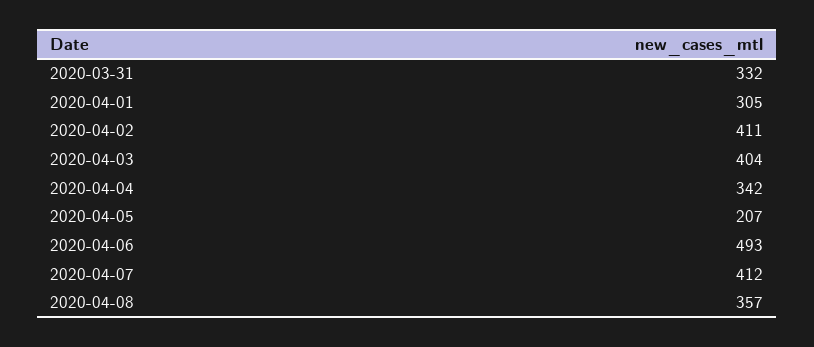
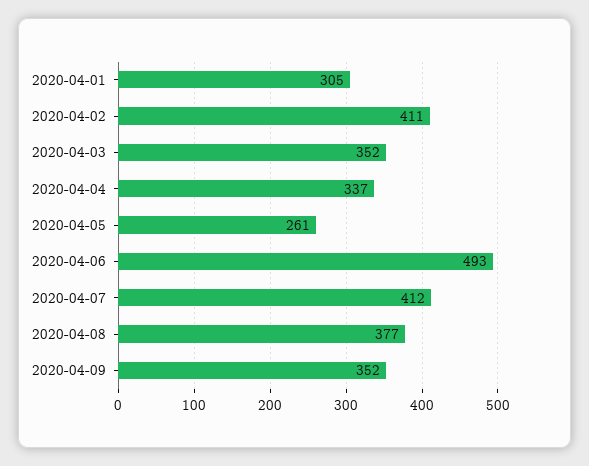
2020-03-31: 332 -> none
2020-04-03: 404 -> 352
2020-04-04: 342 -> 337
2020-04-05: 207 -> 261
2020-04-08: 357 -> 377
2020-04-09: none -> 352

